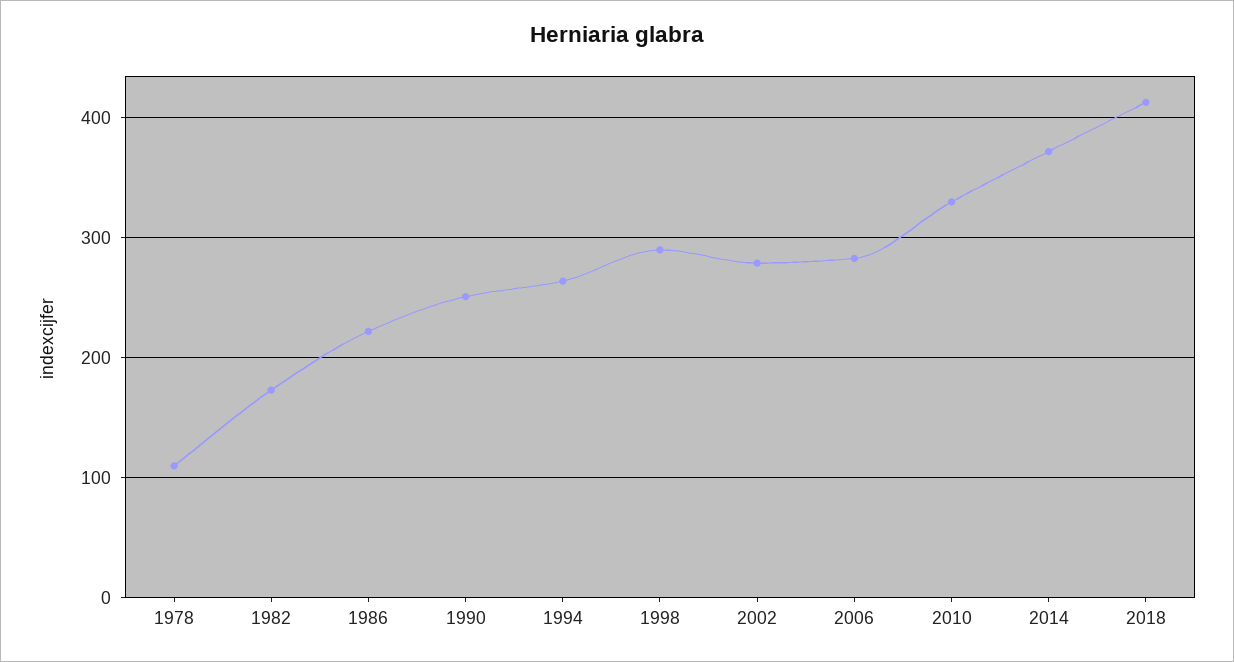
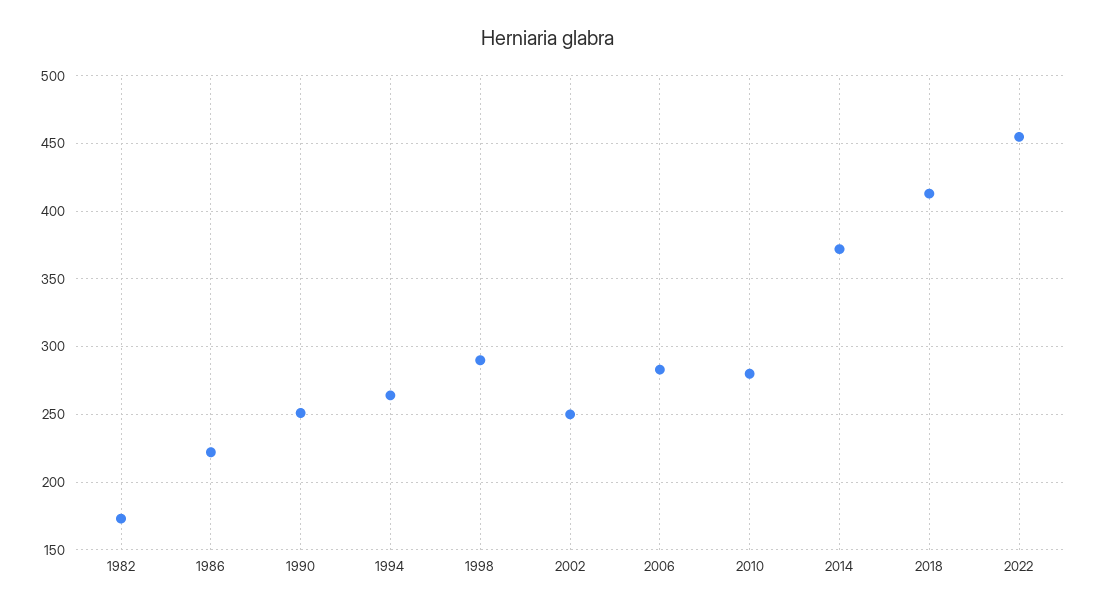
1978: 110 -> none
2002: 280 -> 250
2010: 330 -> 280
2022: none -> 455

